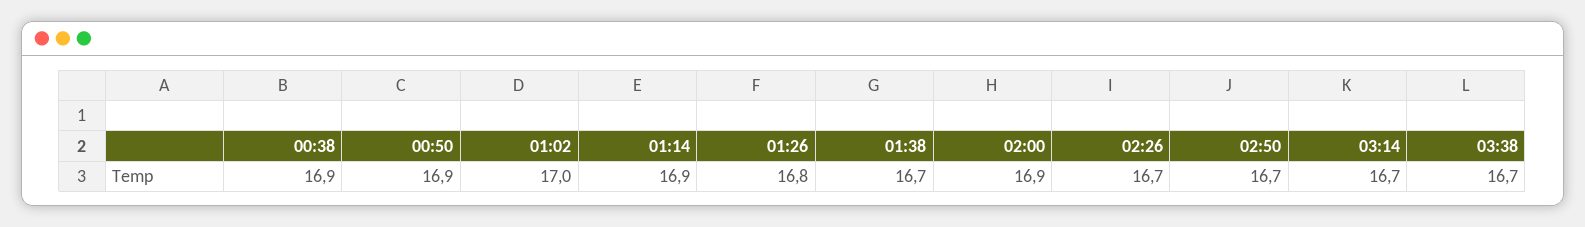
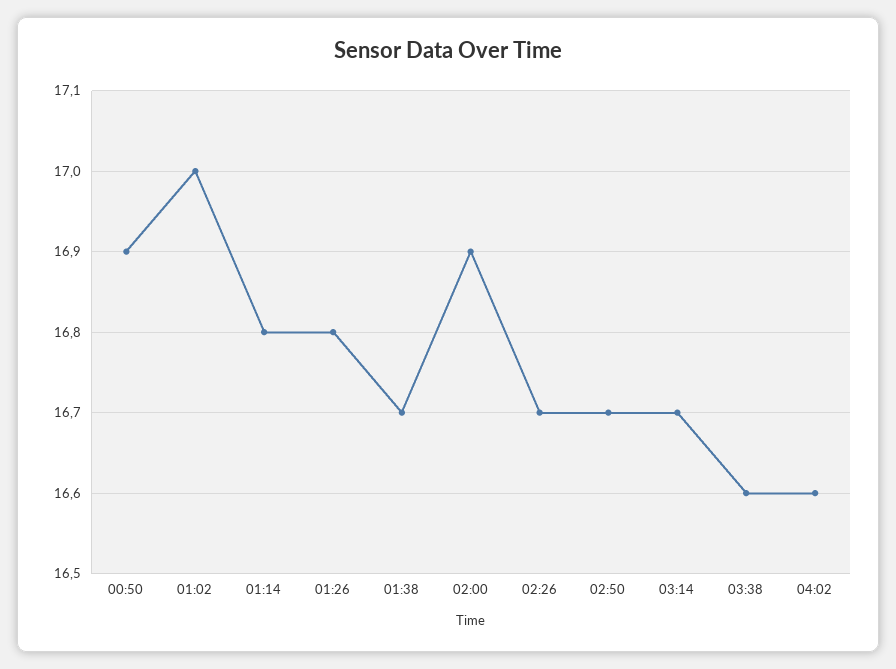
00:38: 16.9 -> none
01:14: 16.9 -> 16.8
03:38: 16.7 -> 16.6
04:02: none -> 16.6

